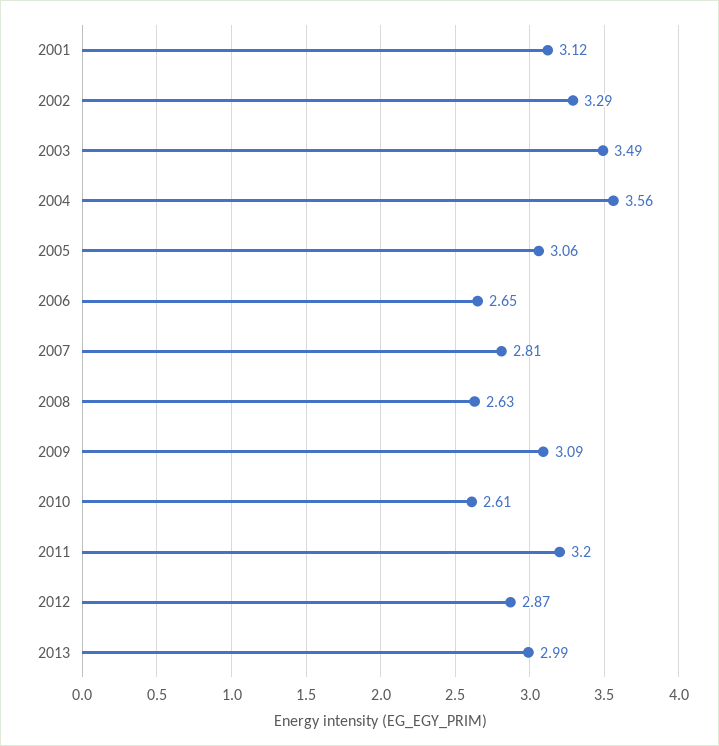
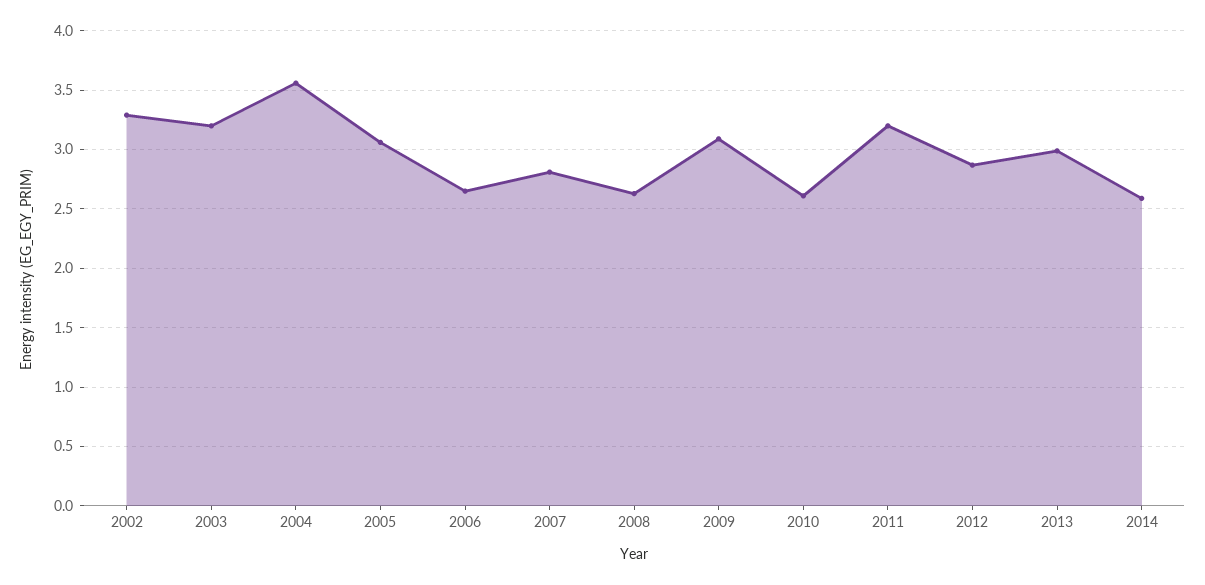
2001: 3.12 -> none
2003: 3.49 -> 3.2
2014: none -> 2.6

